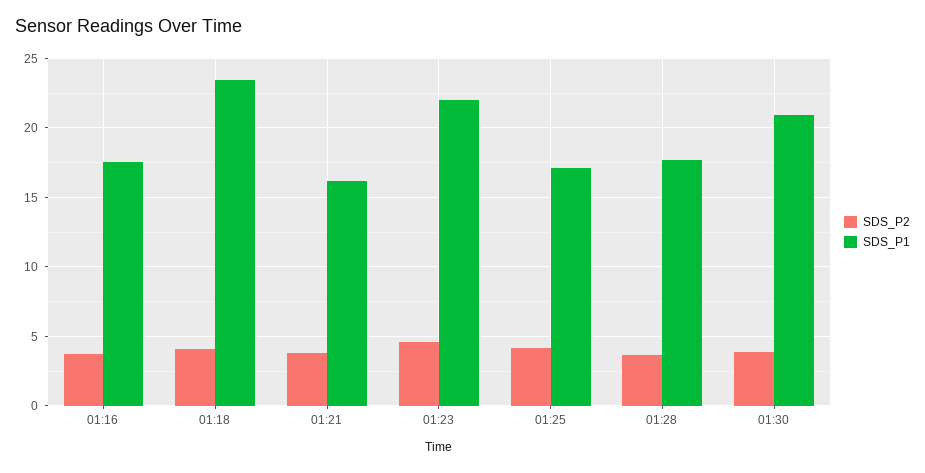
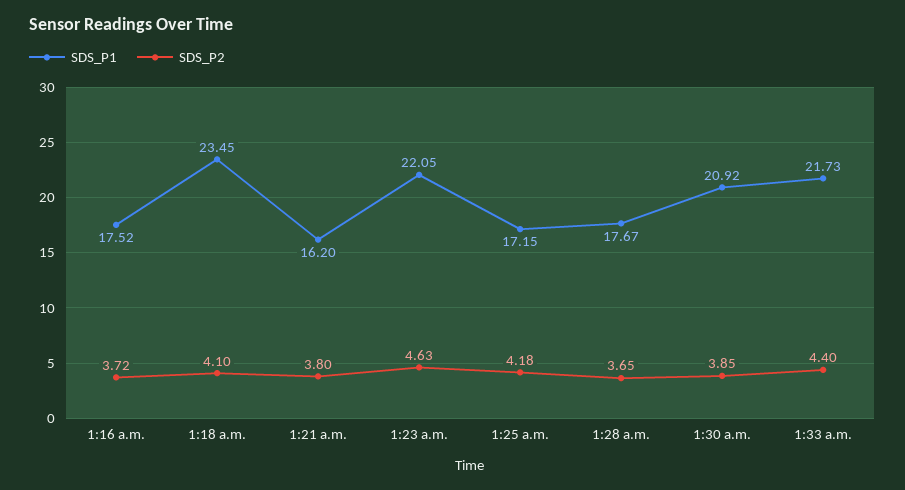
SDS_P1, 1:33 a.m.: none -> 21.73
SDS_P2, 1:33 a.m.: none -> 4.4

